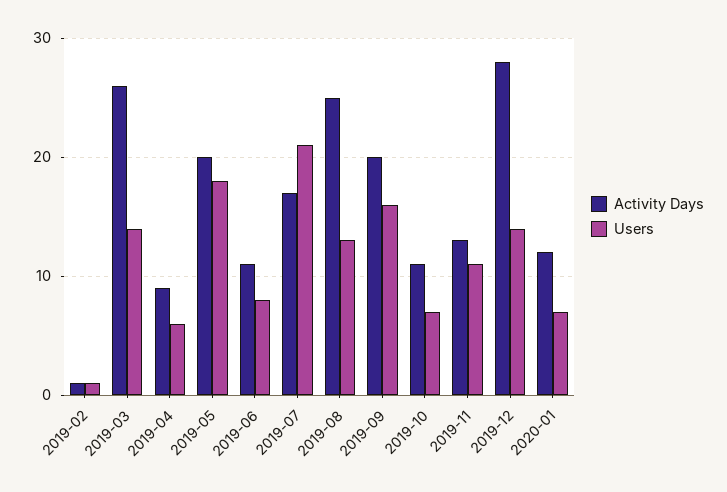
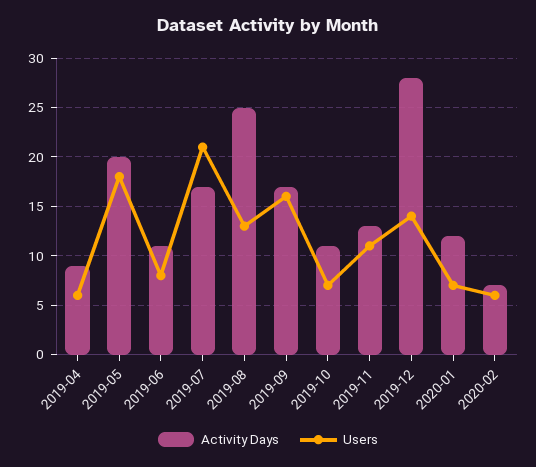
Activity Days, 2019-02: 1 -> none
Users, 2019-02: 1 -> none
Activity Days, 2019-03: 26 -> none
Users, 2019-03: 14 -> none
Activity Days, 2019-09: 20 -> 17
Activity Days, 2020-02: none -> 7
Users, 2020-02: none -> 6

